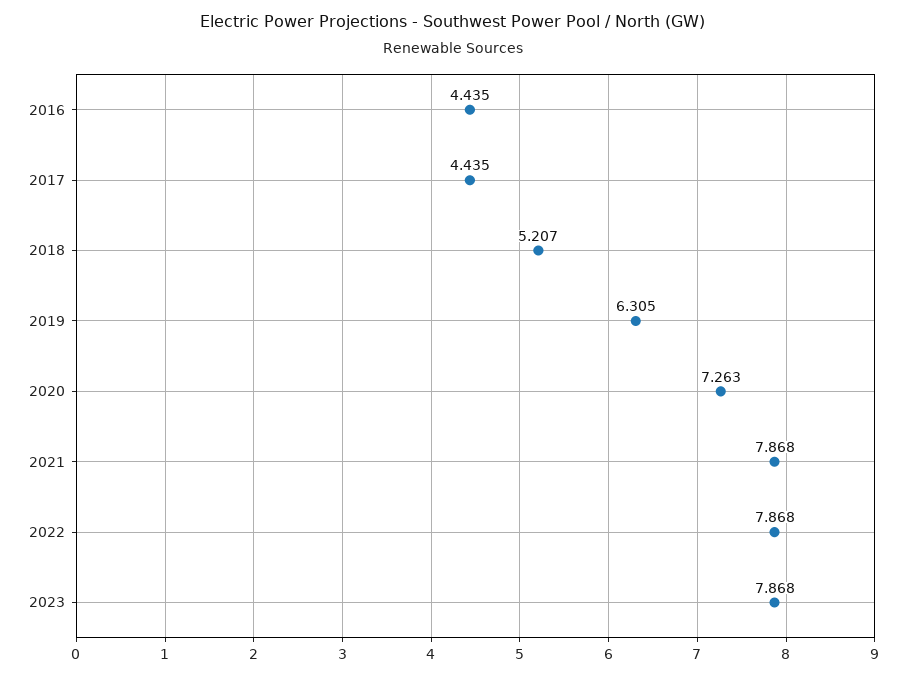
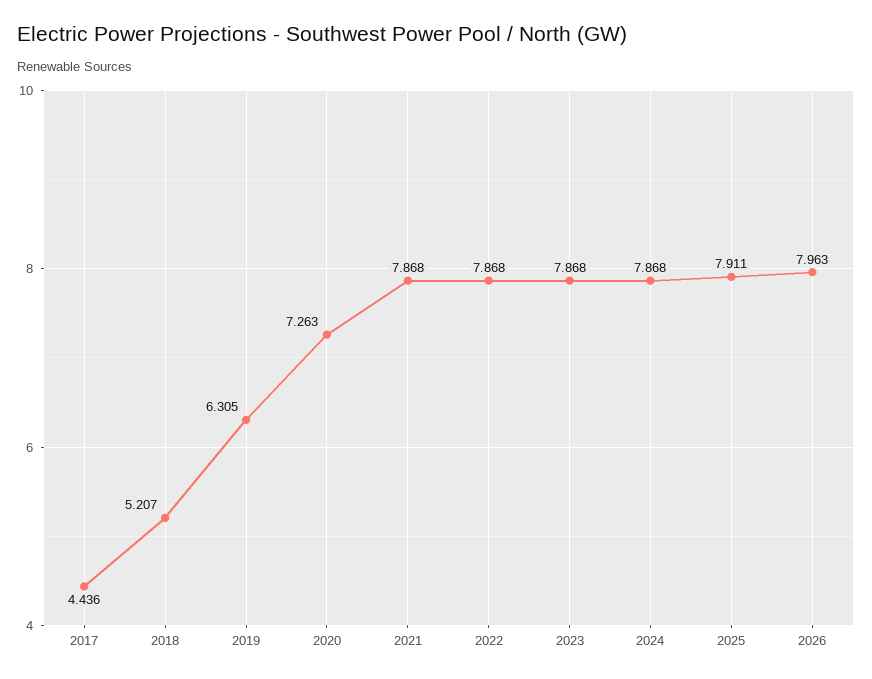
2016: 4.435 -> none
2017: 4.435 -> 4.436
2024: none -> 7.868
2025: none -> 7.911
2026: none -> 7.963

